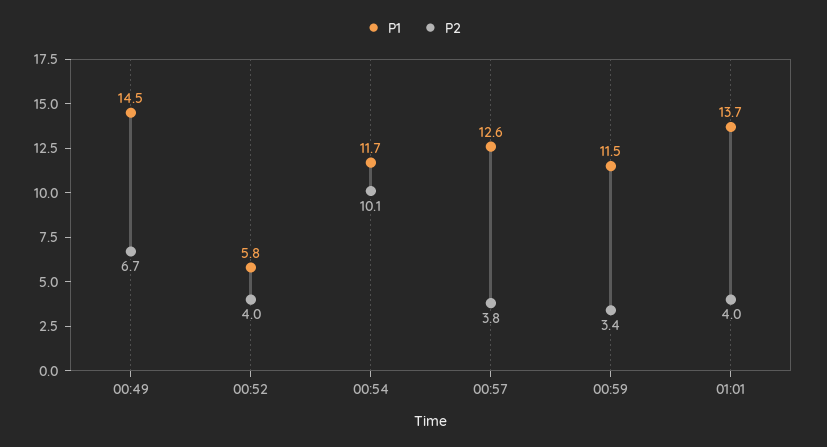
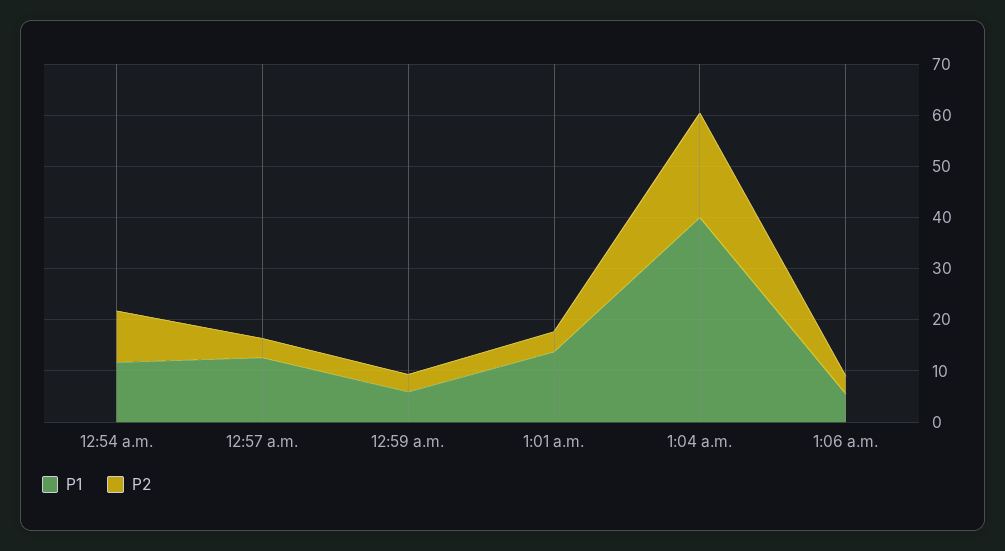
P1, 00:49: 14.5 -> none
P2, 00:49: 6.7 -> none
P1, 00:52: 5.8 -> none
P2, 00:52: 4 -> none
P1, 00:59: 11.5 -> 6
P1, 1:04 a.m.: none -> 40
P2, 1:04 a.m.: none -> 20
P1, 1:06 a.m.: none -> 6
P2, 1:06 a.m.: none -> 4

